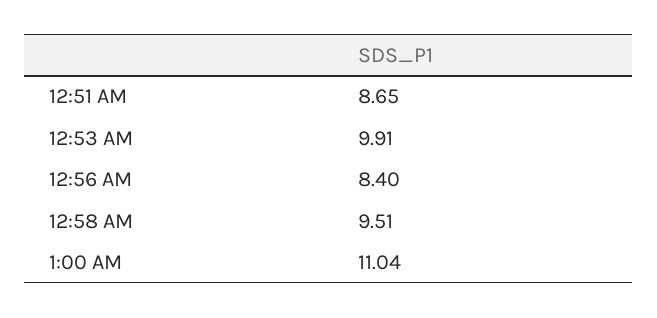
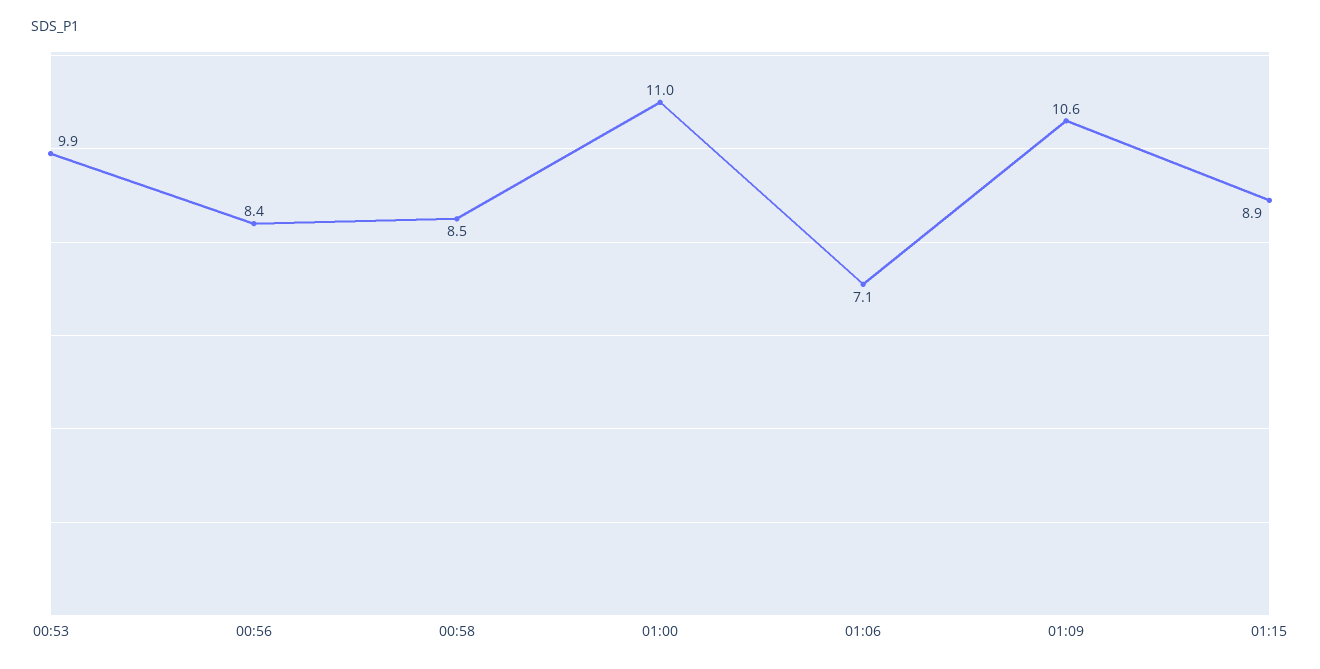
12:51 AM: 8.65 -> none
12:58 AM: 9.51 -> 8.5
01:06: none -> 7.1
01:09: none -> 10.6
01:15: none -> 8.9

